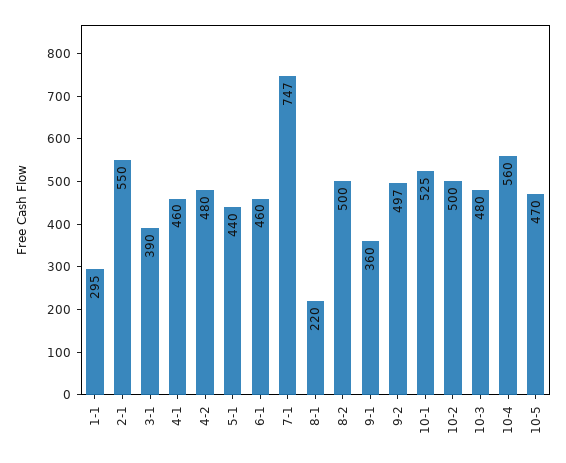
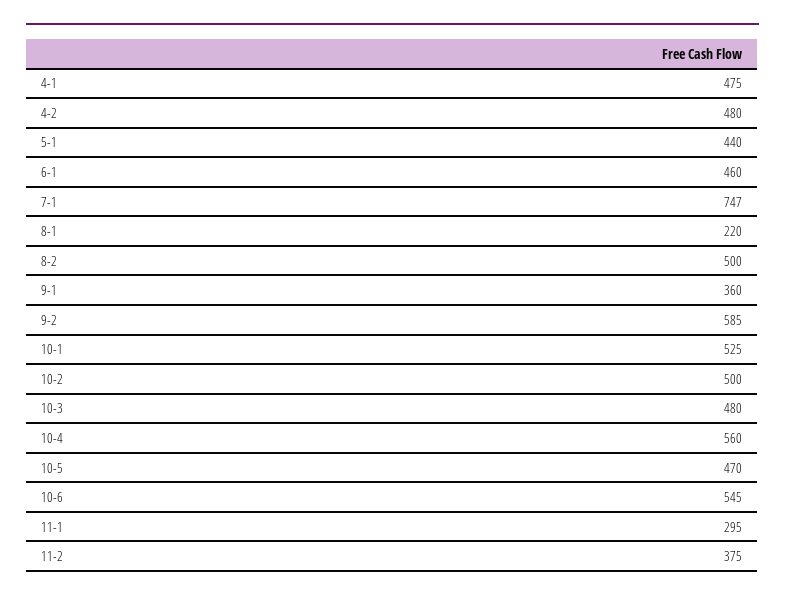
1-1: 295 -> none
2-1: 550 -> none
3-1: 390 -> none
4-1: 460 -> 475
9-2: 497 -> 585
10-6: none -> 545
11-1: none -> 295
11-2: none -> 375

